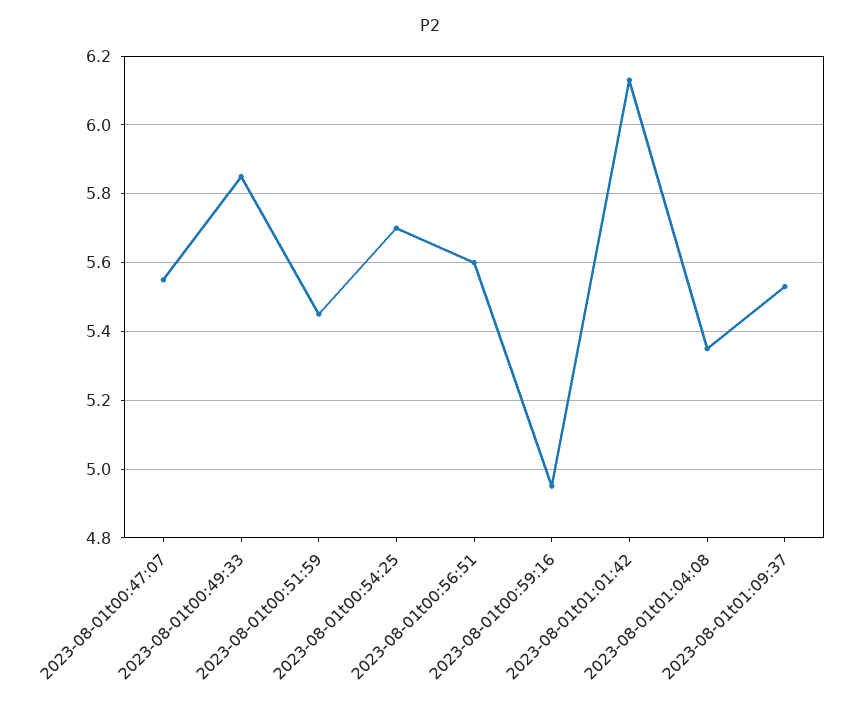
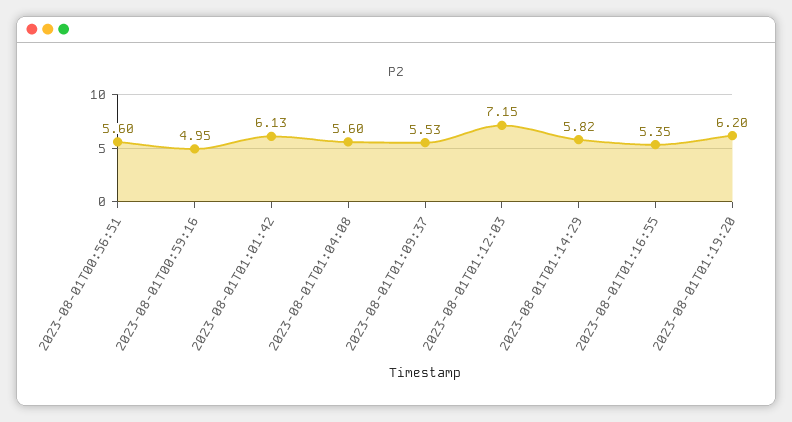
2023-08-01t00:47:07: 5.55 -> none
2023-08-01t00:49:33: 5.85 -> none
2023-08-01t00:51:59: 5.45 -> none
2023-08-01t00:54:25: 5.7 -> none
2023-08-01t01:04:08: 5.35 -> 5.6
2023-08-01T01:12:03: none -> 7.15
2023-08-01T01:14:29: none -> 5.82
2023-08-01T01:16:55: none -> 5.35
2023-08-01T01:19:20: none -> 6.2

